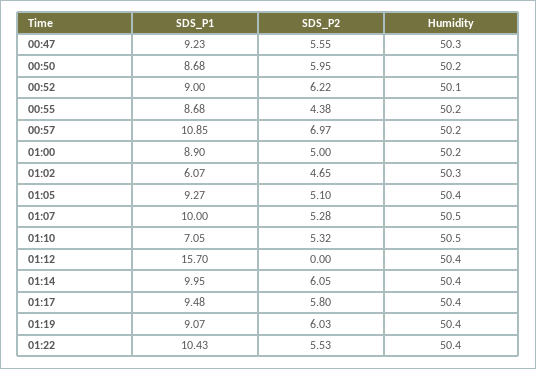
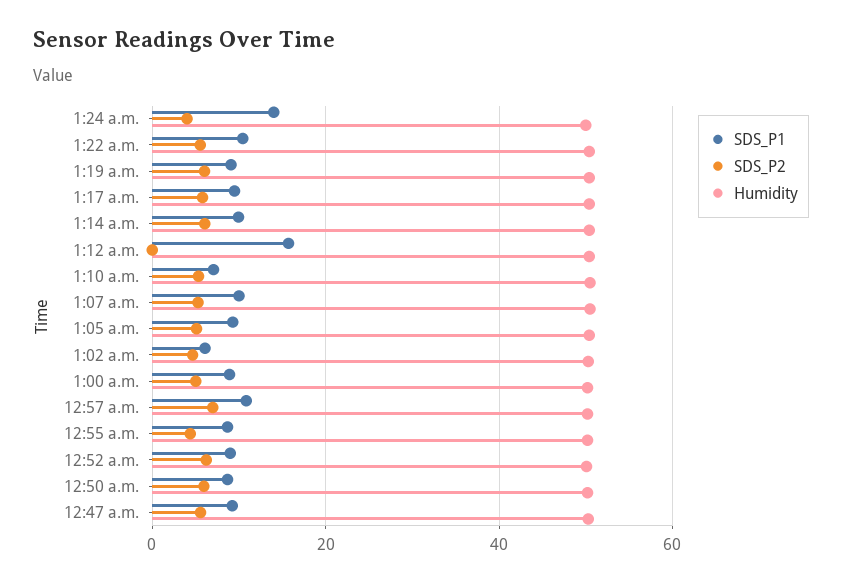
SDS_P1, 1:24 a.m.: none -> 14
SDS_P2, 1:24 a.m.: none -> 4
Humidity, 1:24 a.m.: none -> 50

